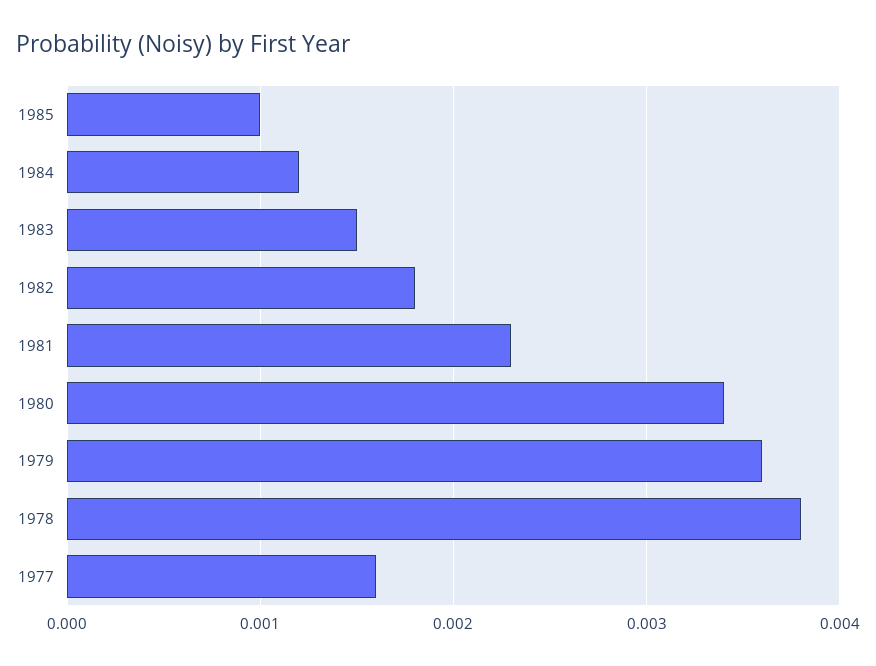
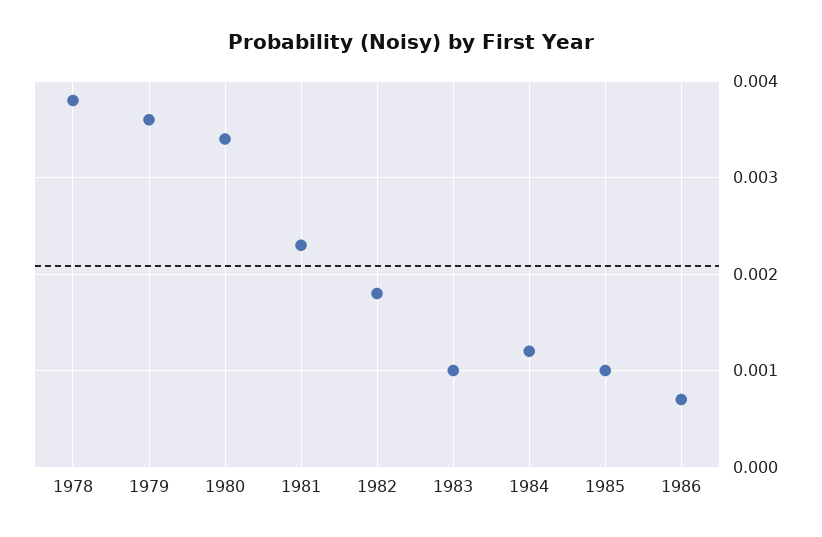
1983: 0.0015 -> 0.001
1977: 0.0016 -> none
1986: none -> 0.0007

